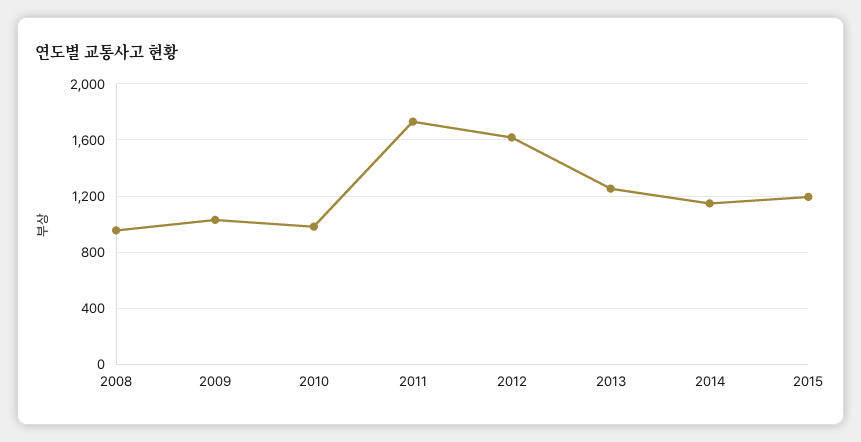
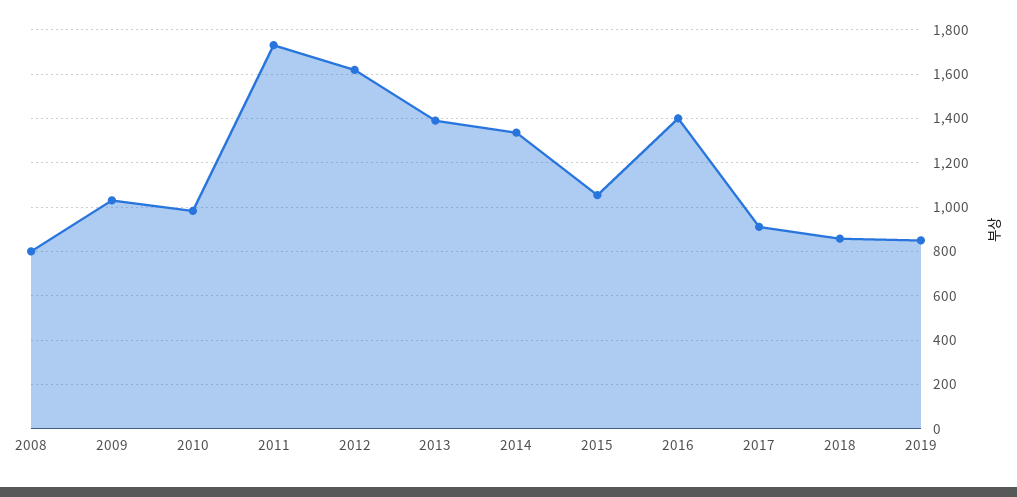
2008: 950 -> 800
2013: 1250 -> 1400
2014: 1150 -> 1350
2015: 1200 -> 1050
2016: none -> 1400
2017: none -> 900
2018: none -> 850
2019: none -> 850

